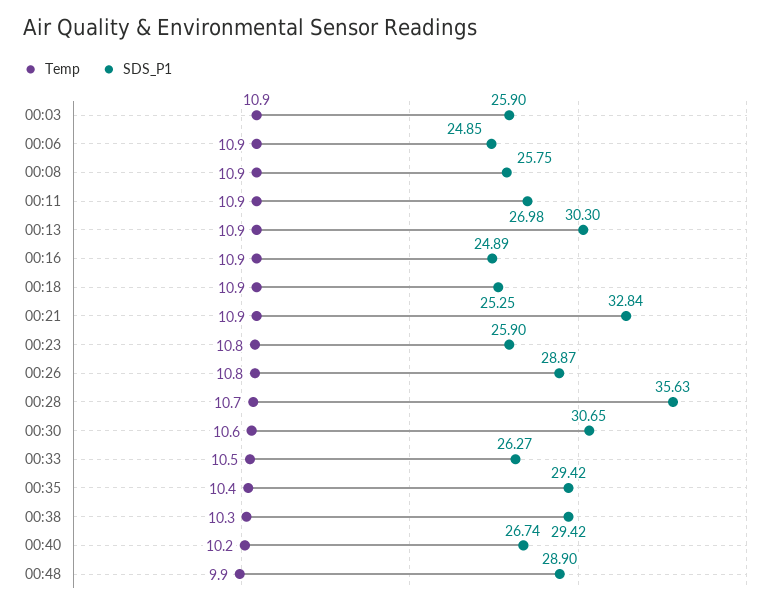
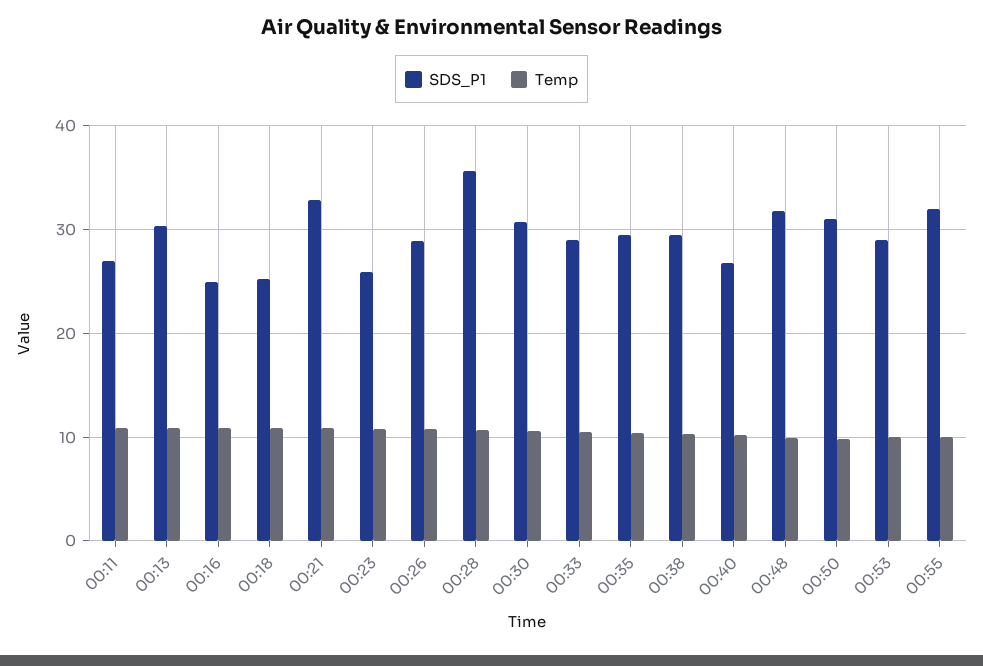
Temp, 00:03: 10.9 -> none
SDS_P1, 00:03: 25.9 -> none
Temp, 00:06: 10.9 -> none
SDS_P1, 00:06: 24.85 -> none
Temp, 00:08: 10.9 -> none
SDS_P1, 00:08: 25.75 -> none
SDS_P1, 00:33: 26.27 -> 29
SDS_P1, 00:48: 28.9 -> 32
SDS_P1, 00:50: none -> 31
Temp, 00:50: none -> 10
SDS_P1, 00:53: none -> 29
Temp, 00:53: none -> 10
SDS_P1, 00:55: none -> 32
Temp, 00:55: none -> 10

